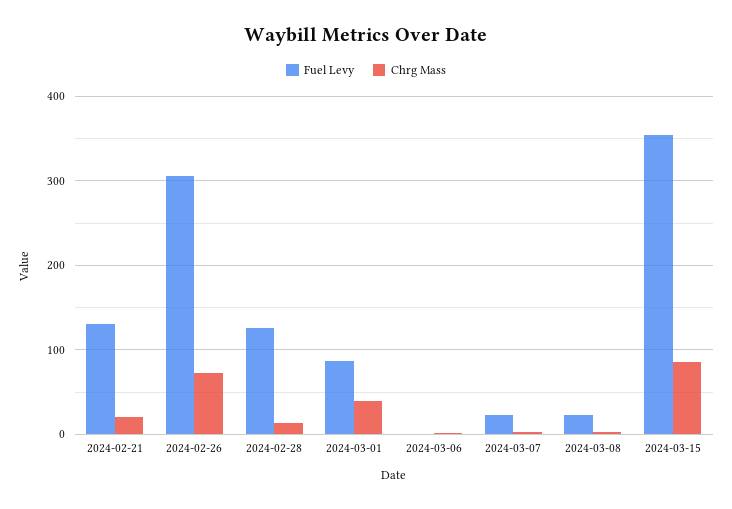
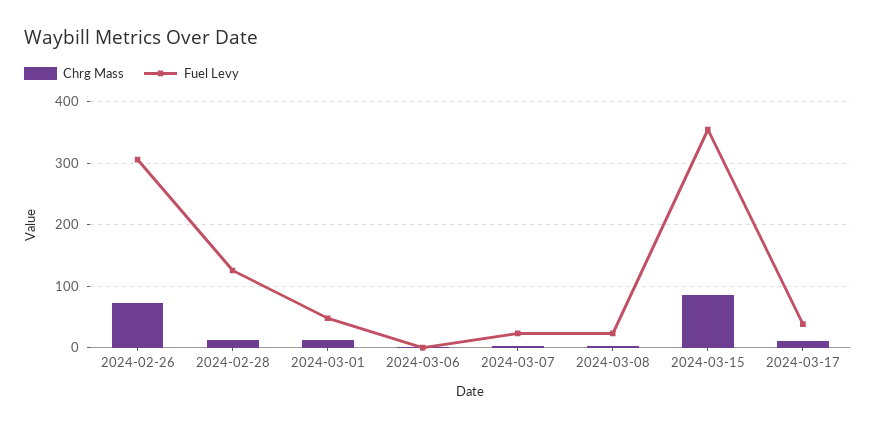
Fuel Levy, 2024-02-21: 130 -> none
Chrg Mass, 2024-02-21: 20 -> none
Fuel Levy, 2024-03-01: 90 -> 50
Chrg Mass, 2024-03-01: 40 -> 10
Chrg Mass, 2024-03-17: none -> 10
Fuel Levy, 2024-03-17: none -> 40

